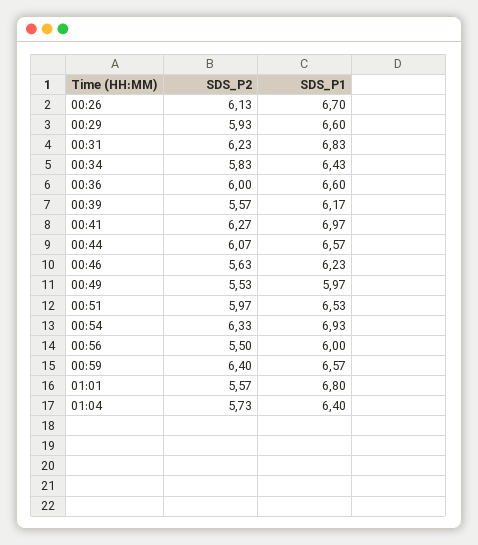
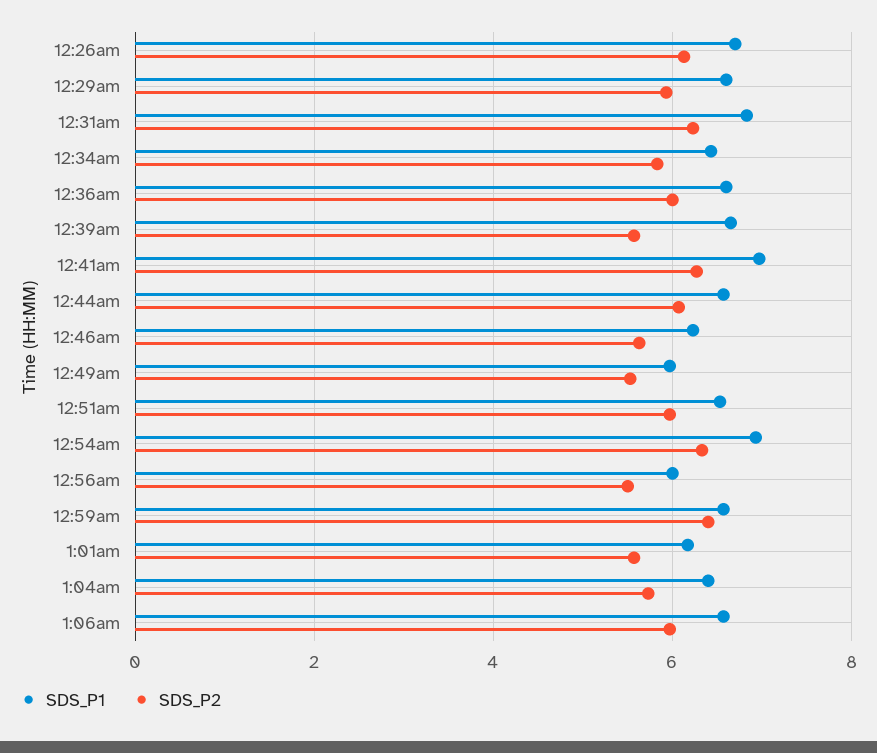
SDS_P1, 00:39: 6.17 -> 6.6
SDS_P1, 01:01: 6.8 -> 6.2
SDS_P1, 1:06am: none -> 6.6
SDS_P2, 1:06am: none -> 6

